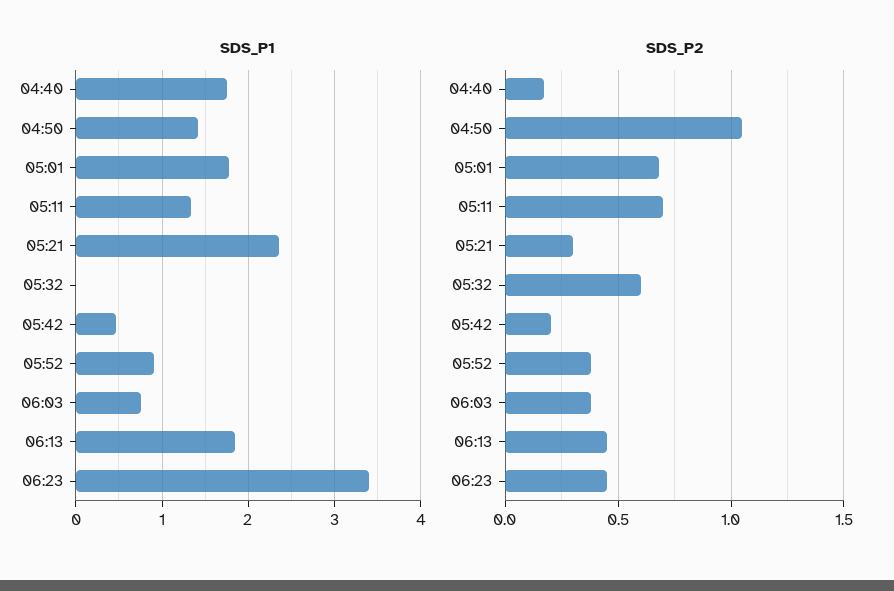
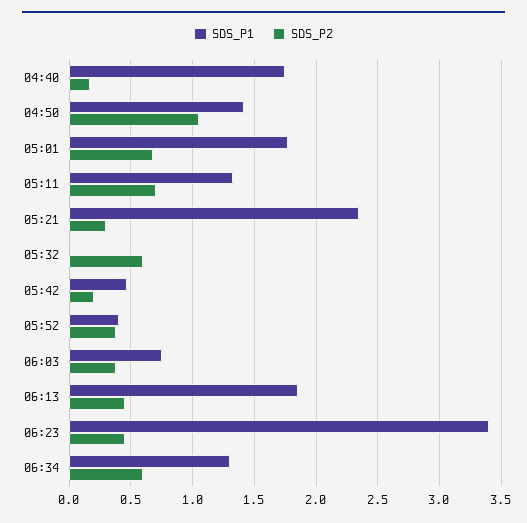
SDS_P1, 05:52: 0.9 -> 0.4
SDS_P1, 06:34: none -> 1.3
SDS_P2, 06:34: none -> 0.6

